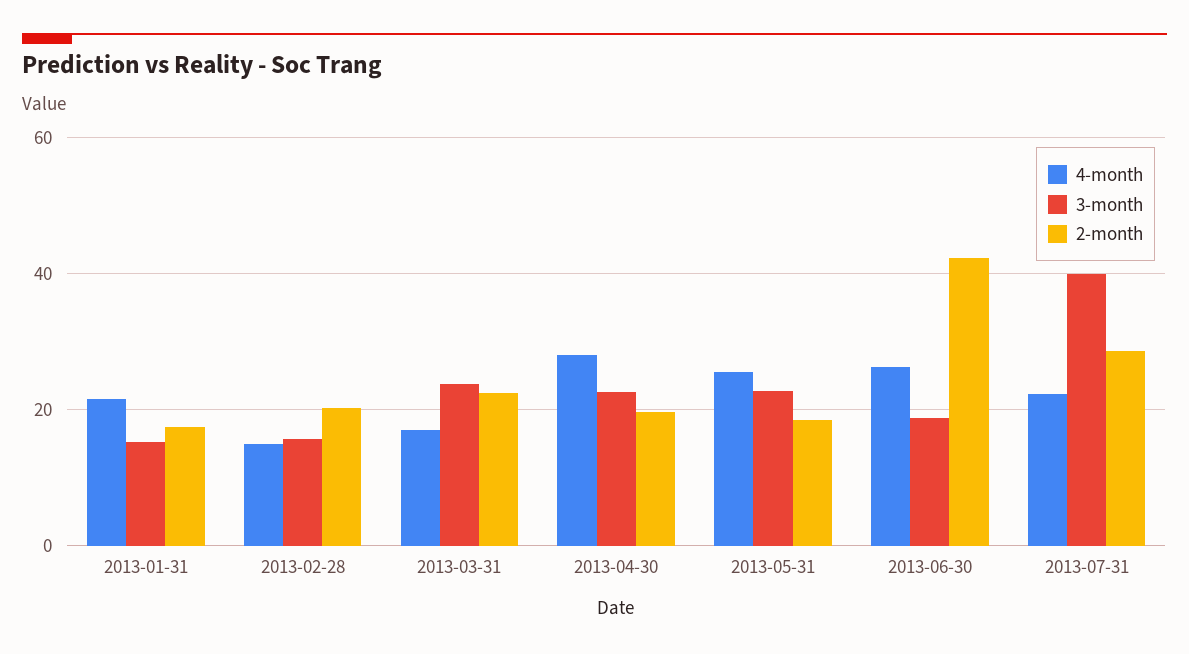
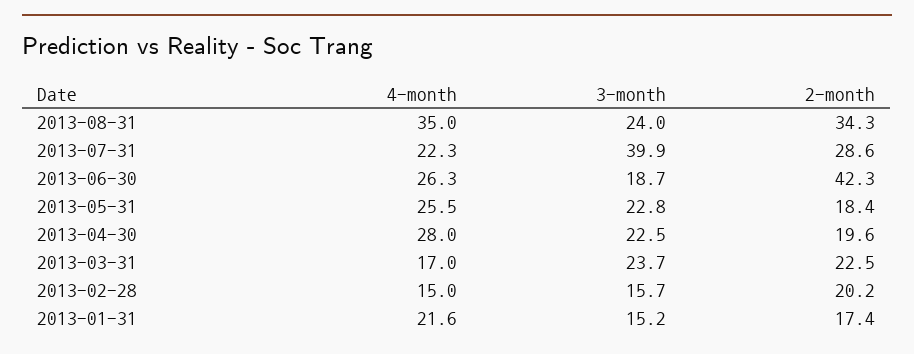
4-month, 2013-08-31: none -> 35
3-month, 2013-08-31: none -> 24
2-month, 2013-08-31: none -> 34.3

